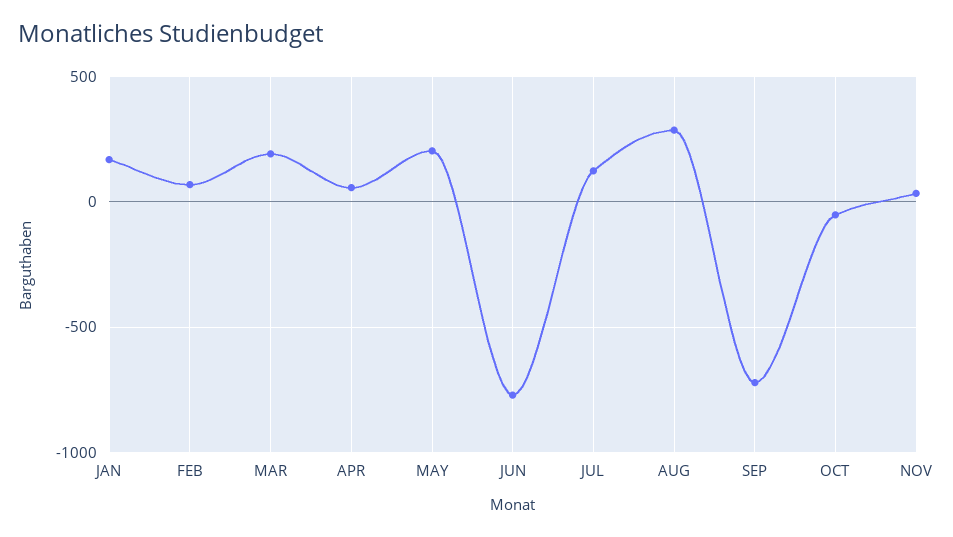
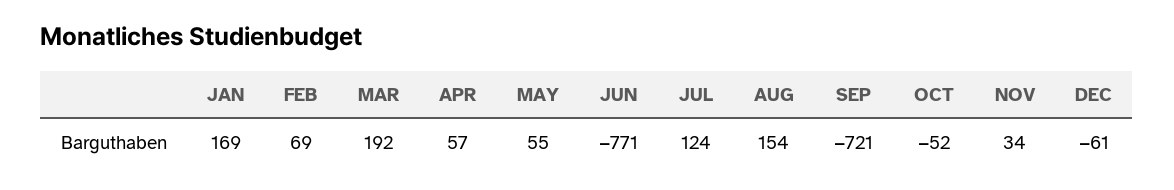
MAY: 200 -> 55
AUG: 300 -> 154
DEC: none -> -61

